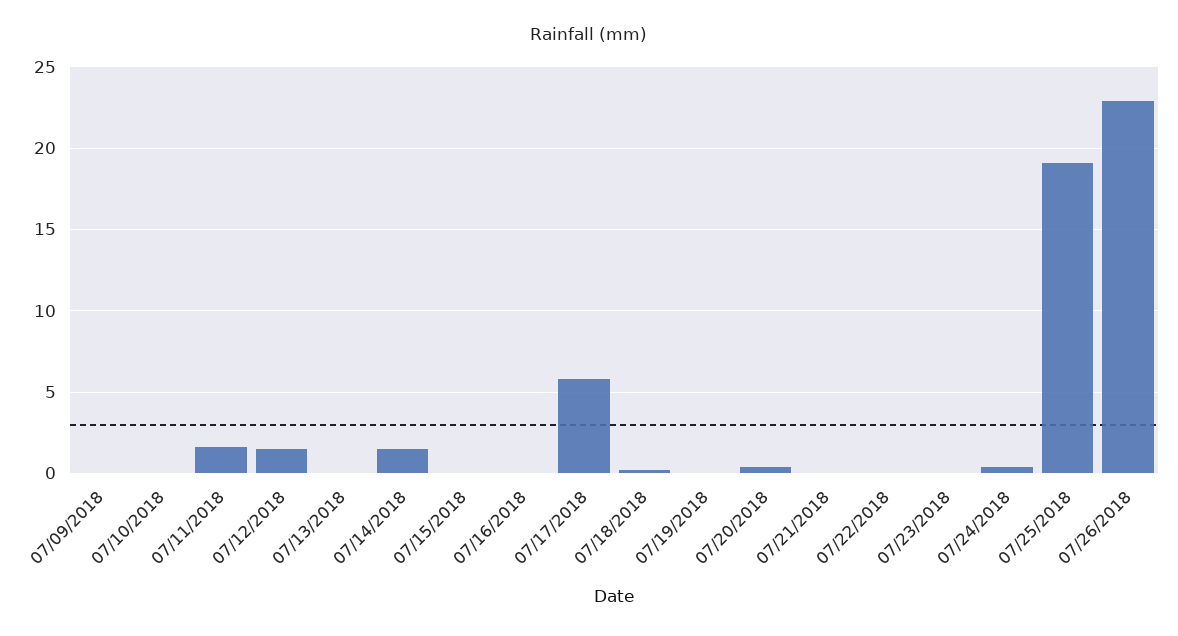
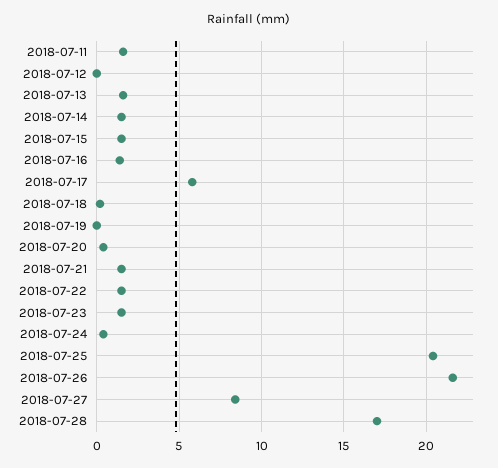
07/09/2018: 0 -> none
07/10/2018: 0 -> none
07/12/2018: 1.5 -> 0
07/13/2018: 0 -> 1.5
07/15/2018: 0 -> 1.5
07/16/2018: 0 -> 1.5
07/21/2018: 0 -> 1.5
07/22/2018: 0 -> 1.5
07/23/2018: 0 -> 1.5
07/25/2018: 19 -> 20.5
07/26/2018: 23 -> 21.5
2018-07-27: none -> 8.5
2018-07-28: none -> 17

